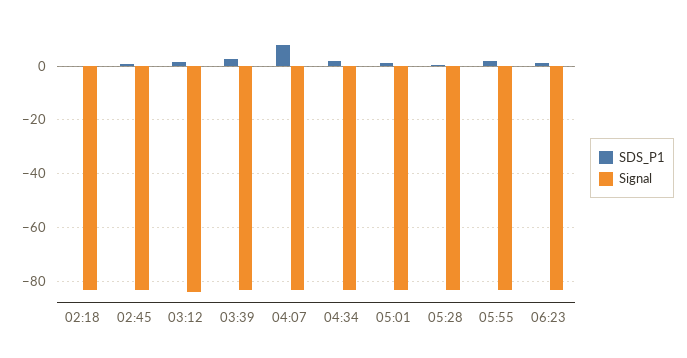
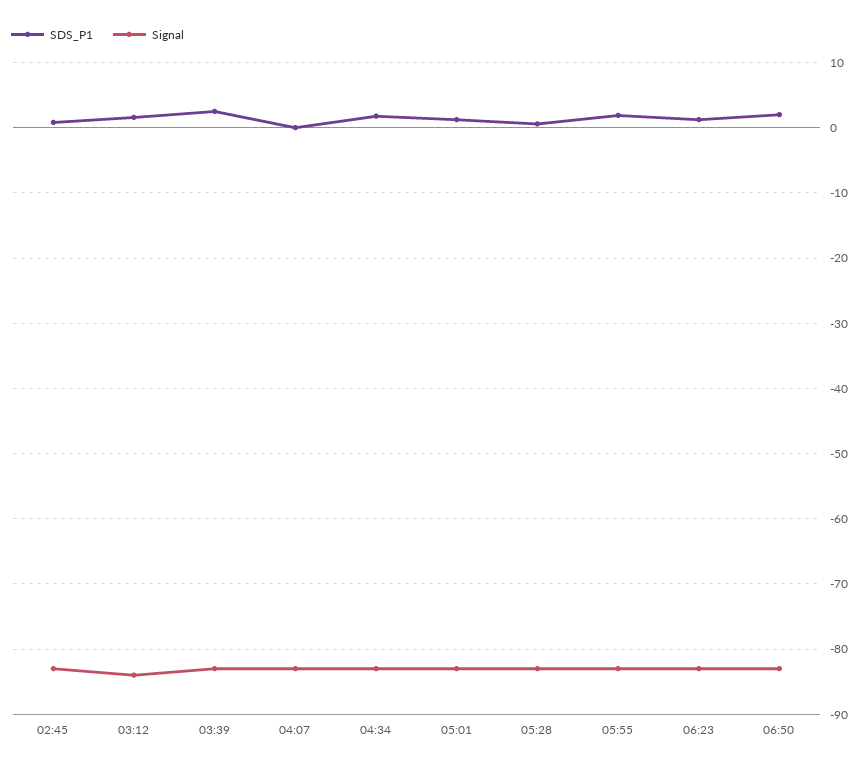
SDS_P1, 02:18: 0 -> none
Signal, 02:18: -82.5 -> none
SDS_P1, 04:07: 7.5 -> 0
SDS_P1, 06:50: none -> 2
Signal, 06:50: none -> -83

